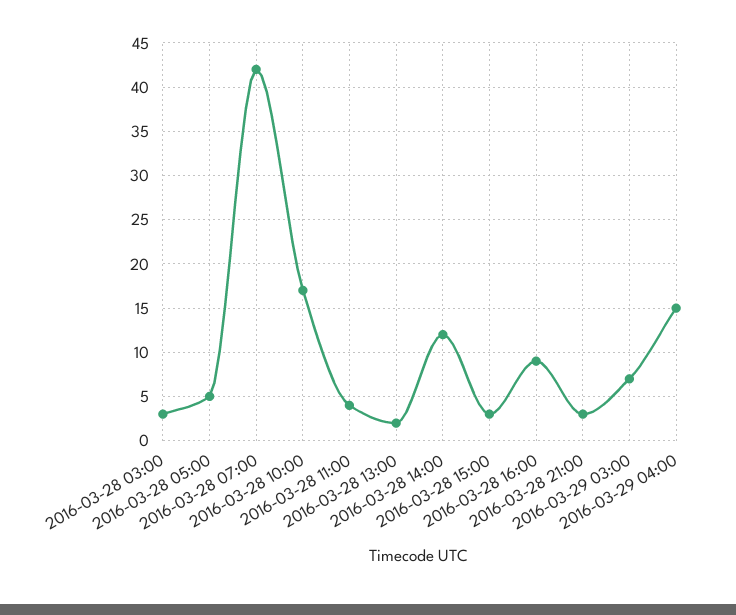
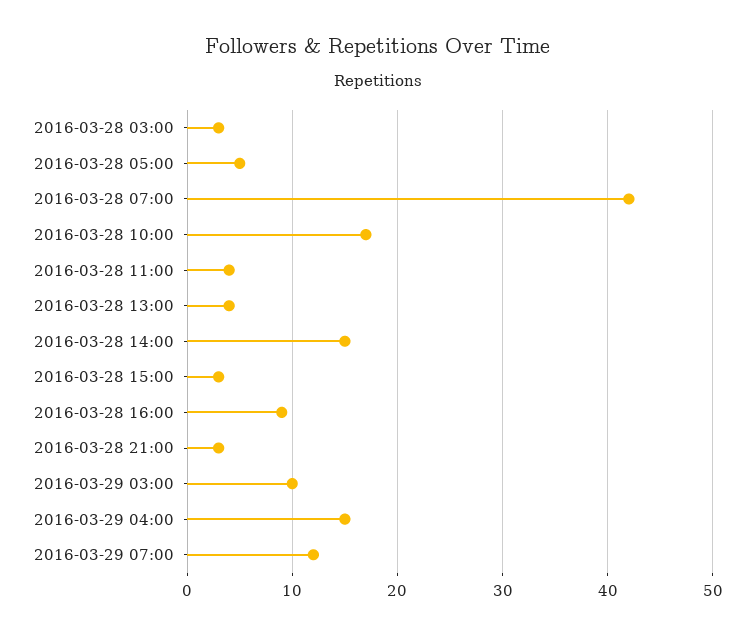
2016-03-28 13:00: 2 -> 4
2016-03-28 14:00: 12 -> 15
2016-03-29 03:00: 7 -> 10
2016-03-29 07:00: none -> 12

